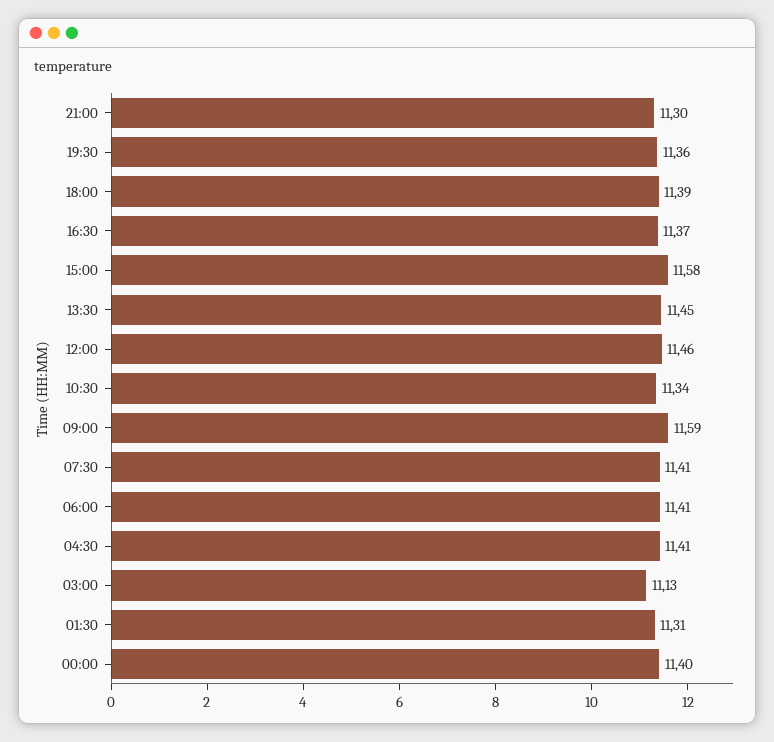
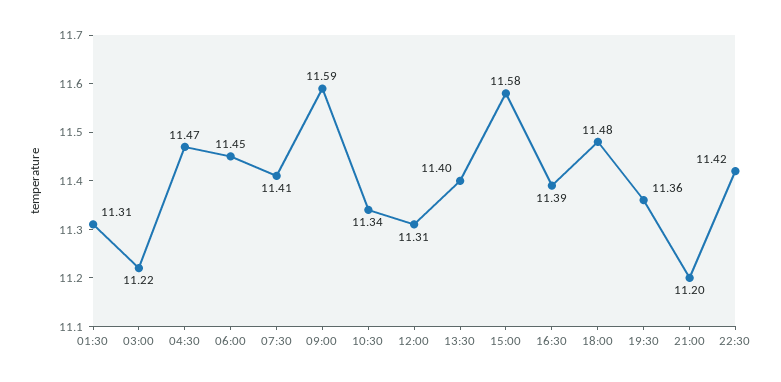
21:00: 11.3 -> 11.2
18:00: 11.39 -> 11.48
16:30: 11.37 -> 11.39
13:30: 11.45 -> 11.4
12:00: 11.46 -> 11.31
06:00: 11.41 -> 11.45
04:30: 11.41 -> 11.47
03:00: 11.13 -> 11.22
00:00: 11.4 -> none
22:30: none -> 11.42

